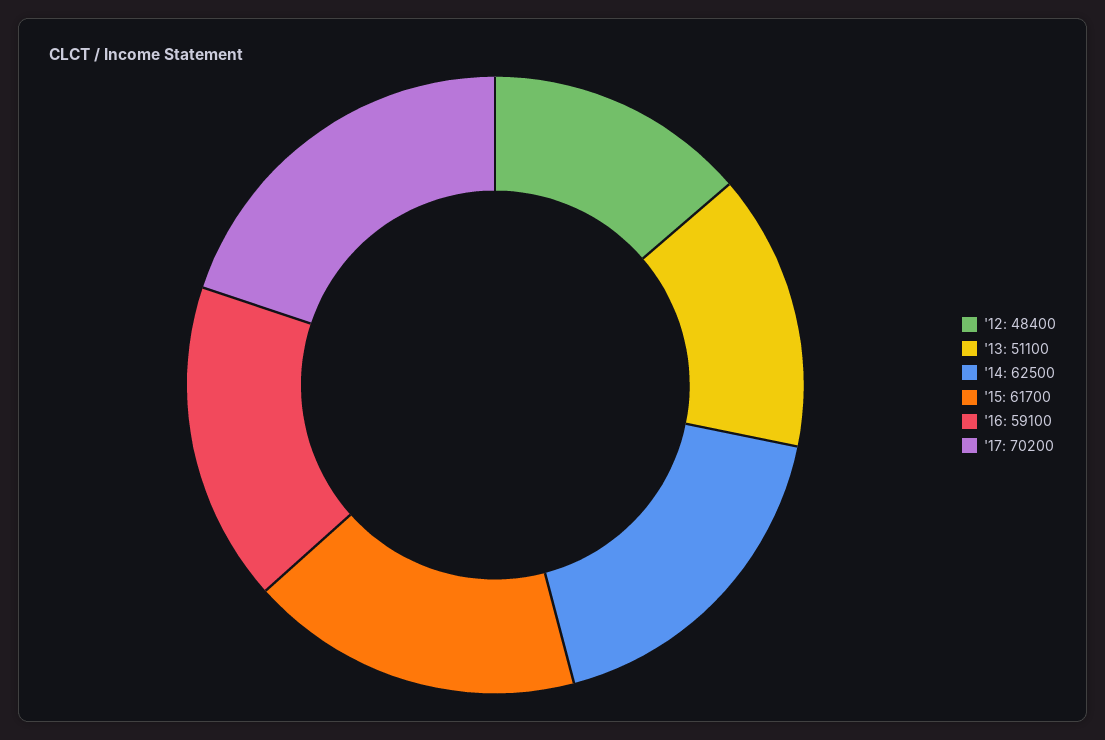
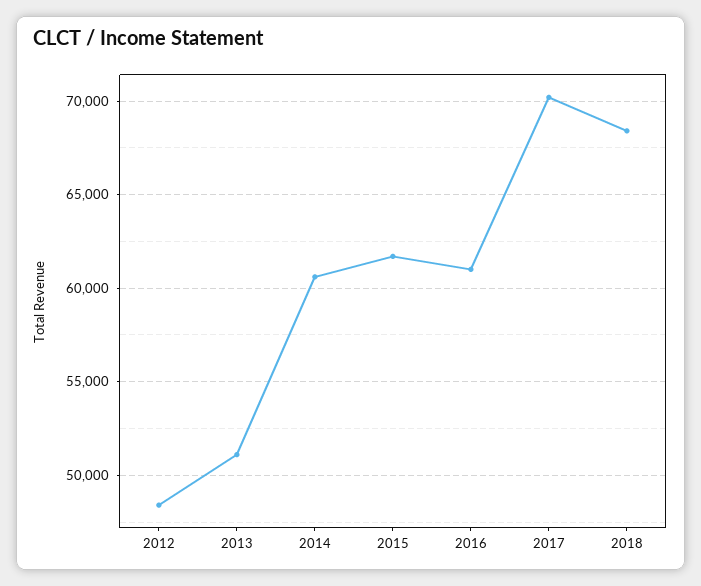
'14: 62500 -> 60500
'16: 59100 -> 61000
2018: none -> 68500

